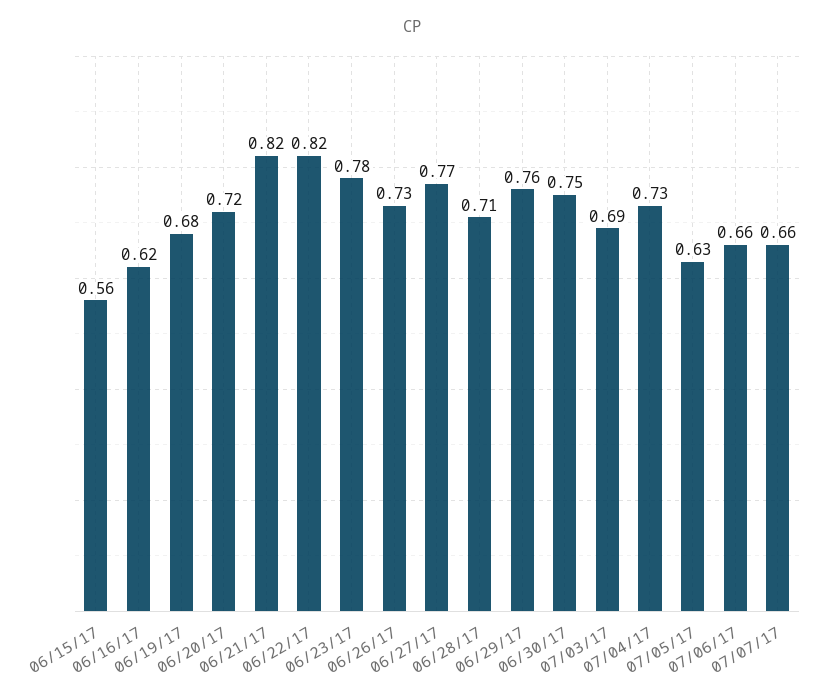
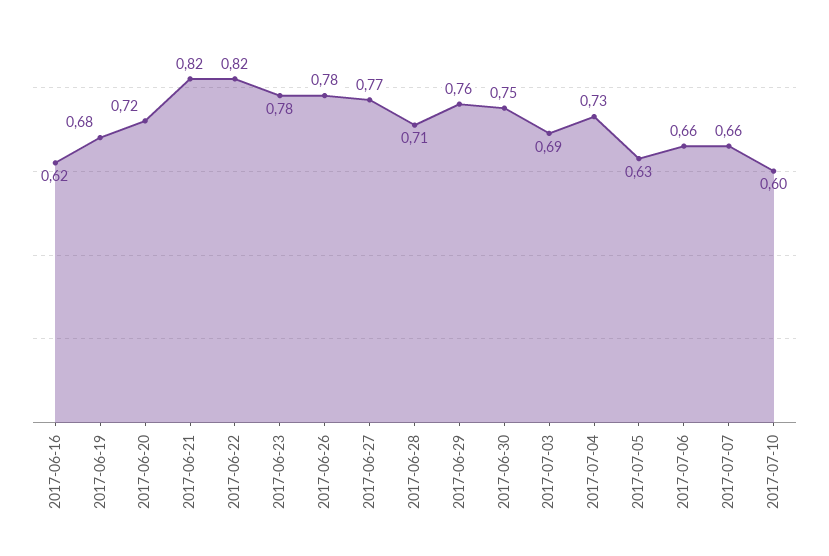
06/15/17: 0.56 -> none
06/26/17: 0.73 -> 0.78
2017-07-10: none -> 0.6

